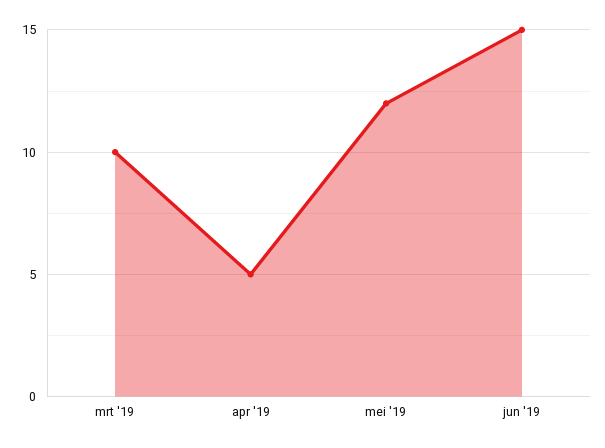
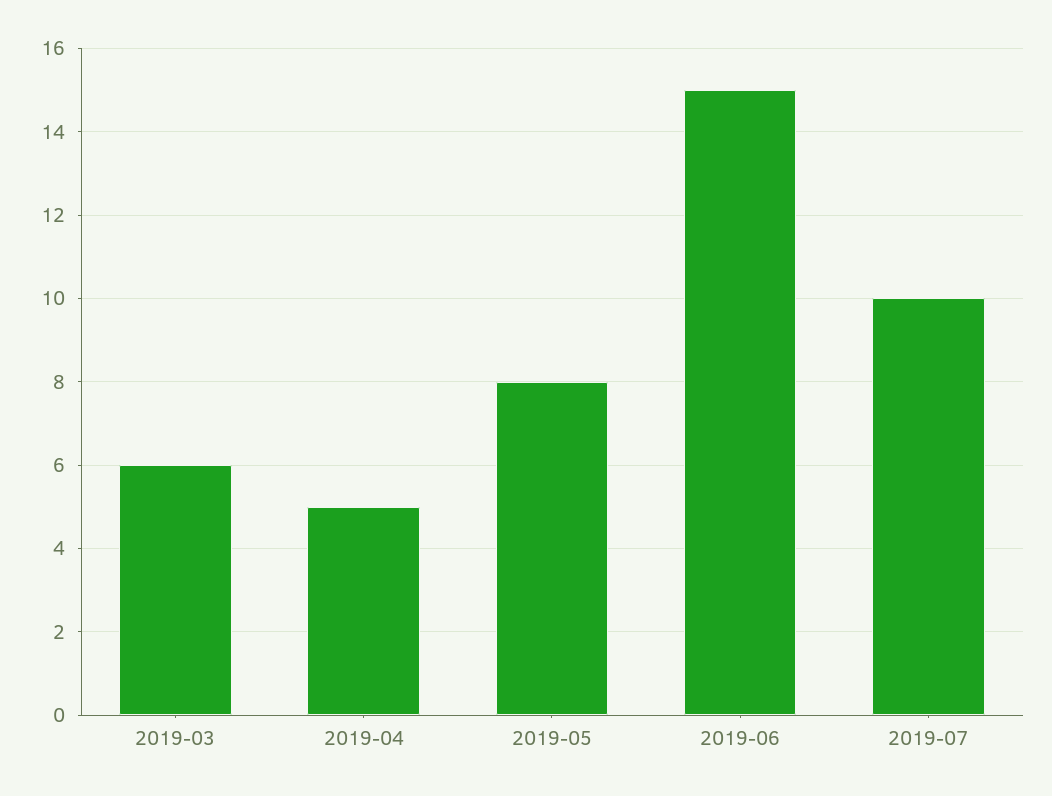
mrt '19: 10 -> 6
mei '19: 12 -> 8
2019-07: none -> 10

